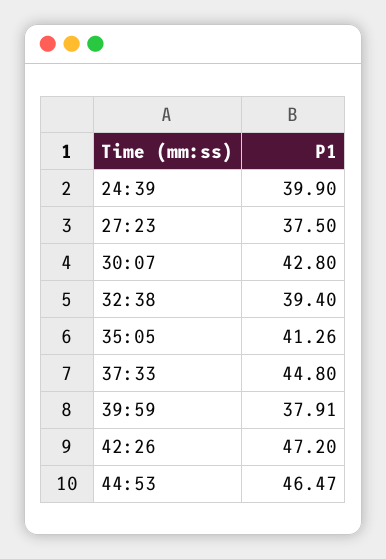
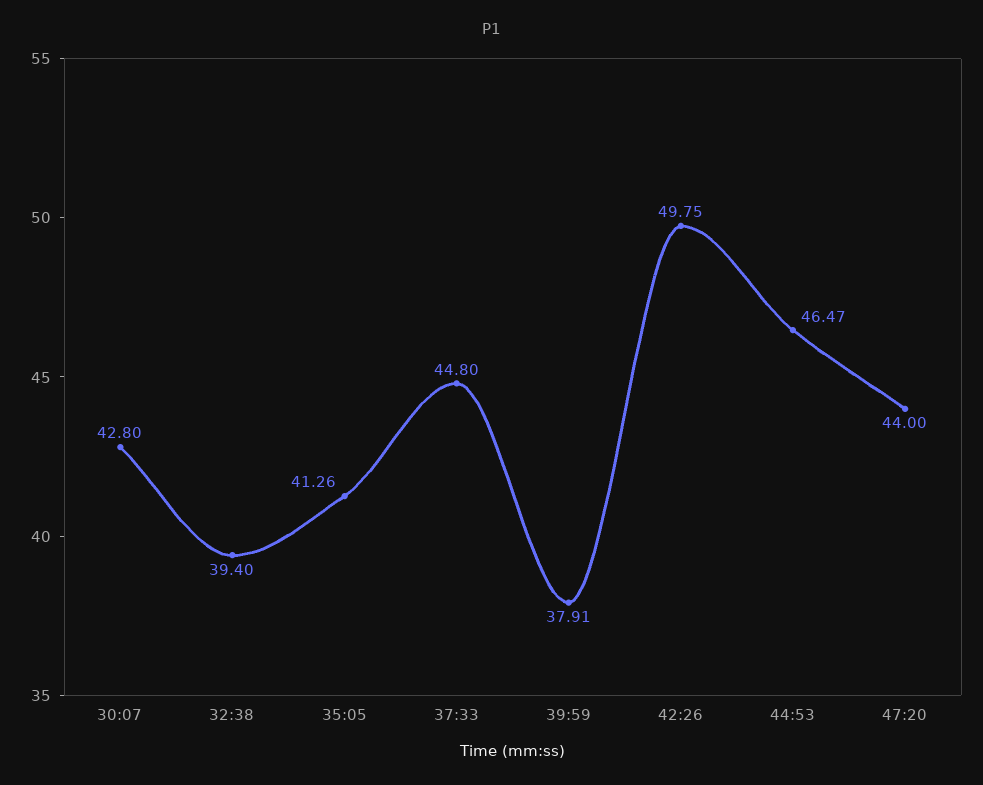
24:39: 39.9 -> none
27:23: 37.5 -> none
42:26: 47.2 -> 49.75
47:20: none -> 44

